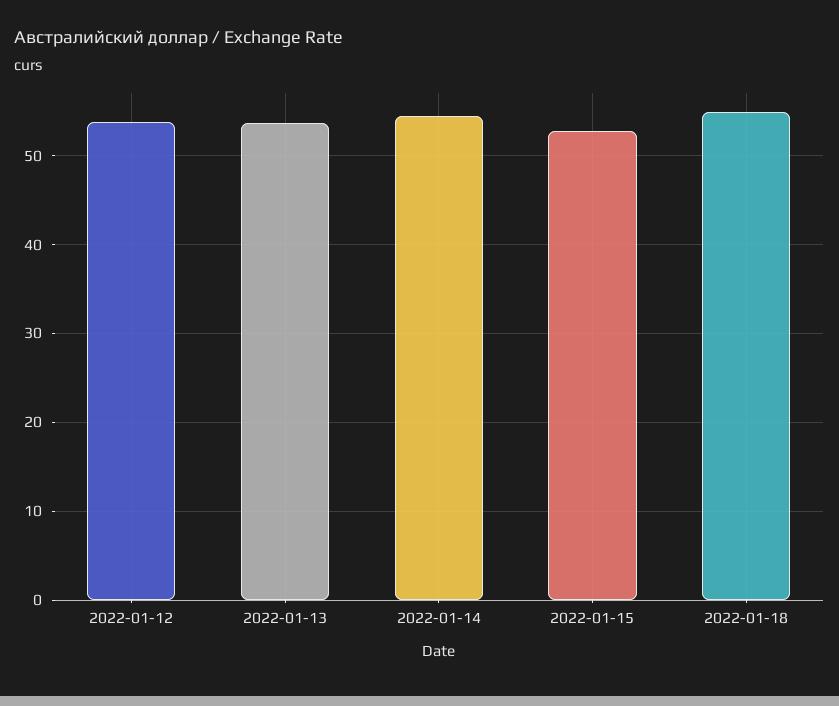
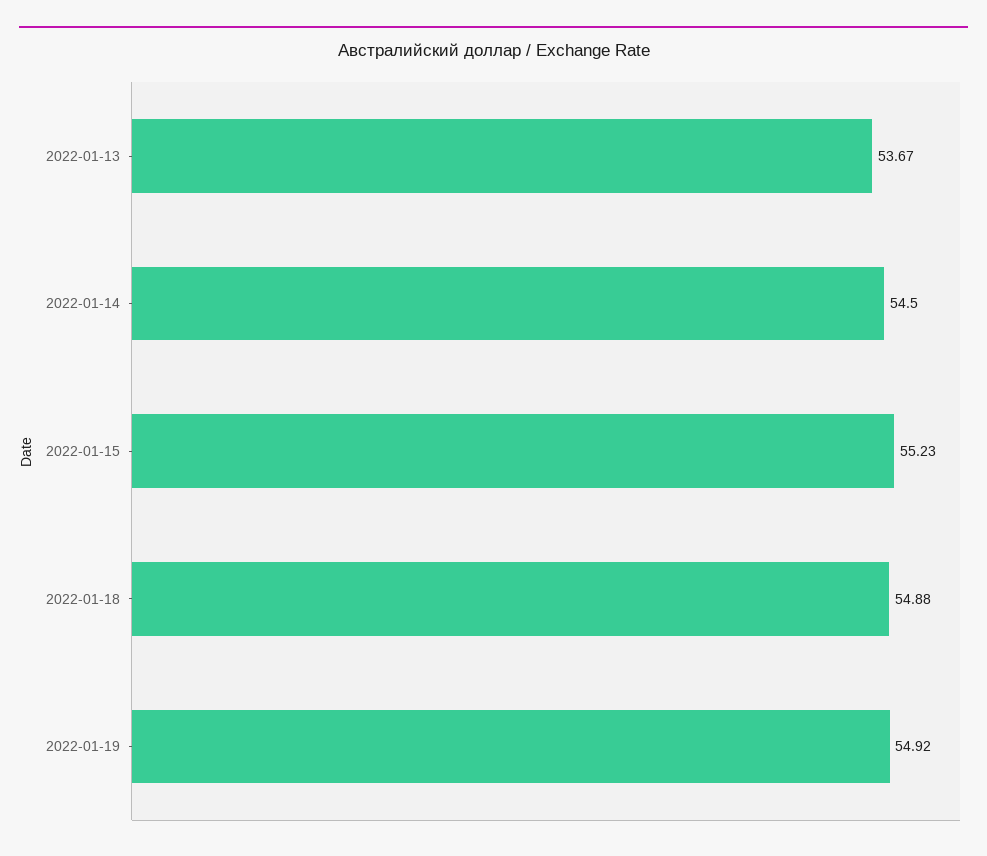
2022-01-12: 54 -> none
2022-01-15: 53 -> 55.23
2022-01-19: none -> 54.92

